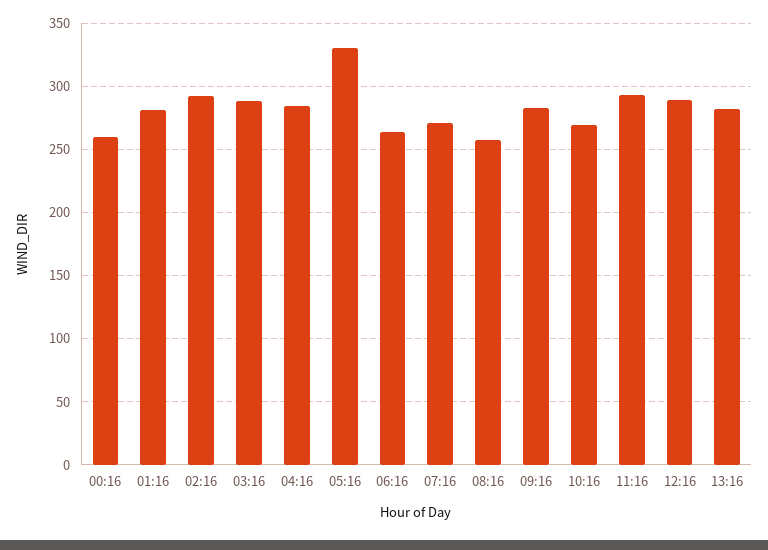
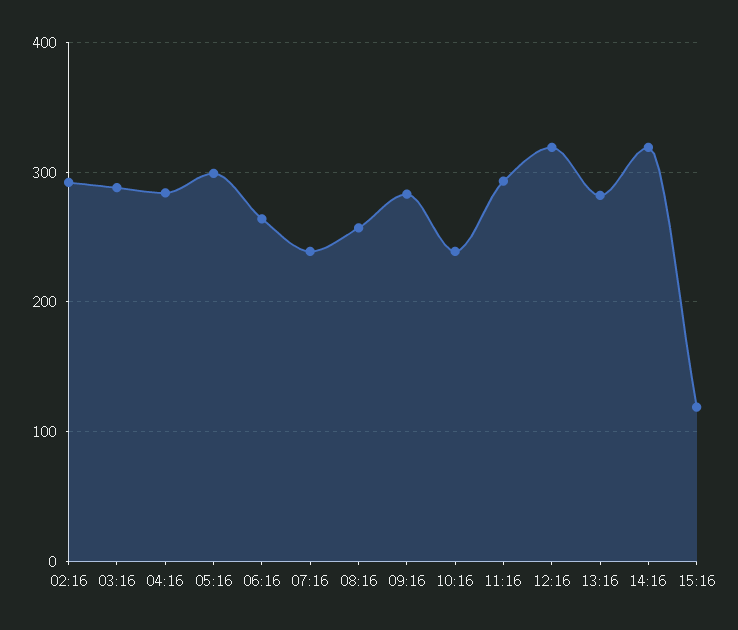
00:16: 260 -> none
01:16: 280 -> none
05:16: 330 -> 300
07:16: 270 -> 240
10:16: 270 -> 240
12:16: 290 -> 320
14:16: none -> 320
15:16: none -> 120

